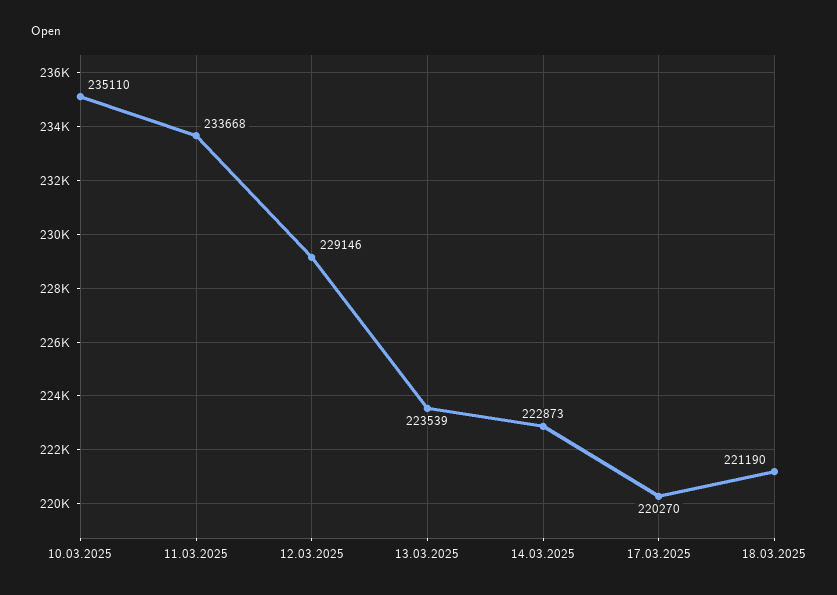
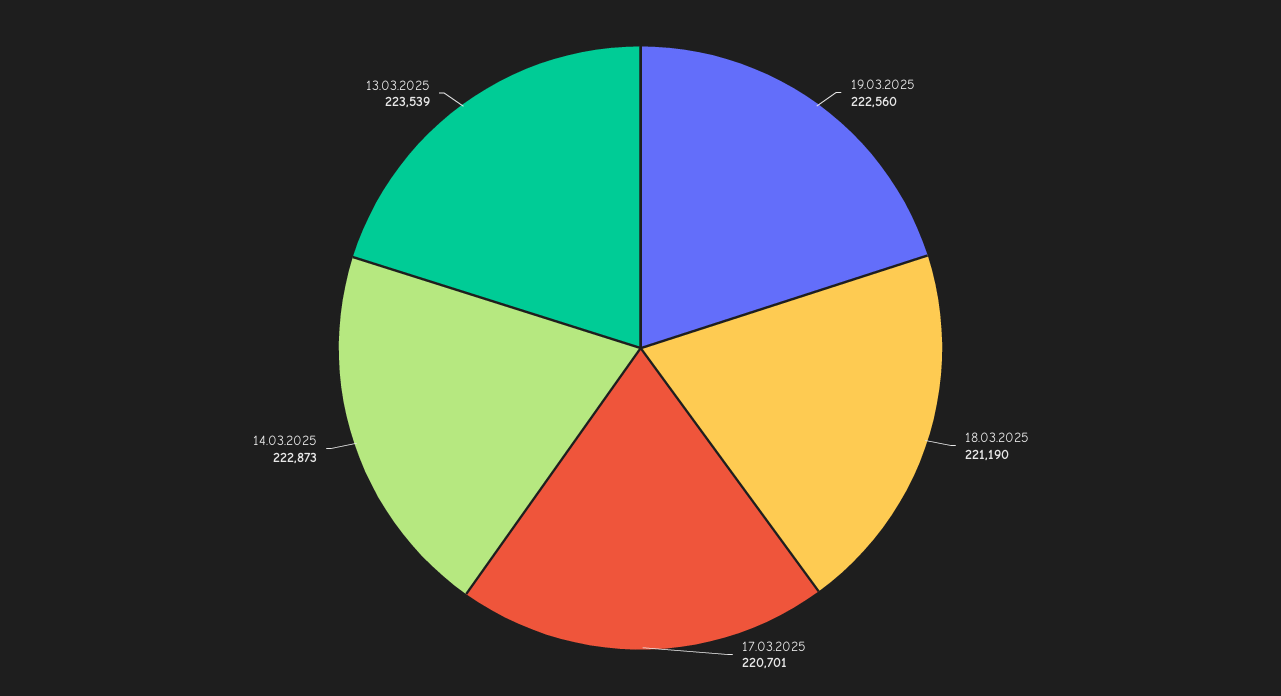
10.03.2025: 235110 -> none
11.03.2025: 233668 -> none
12.03.2025: 229146 -> none
17.03.2025: 220270 -> 220701
19.03.2025: none -> 222560

